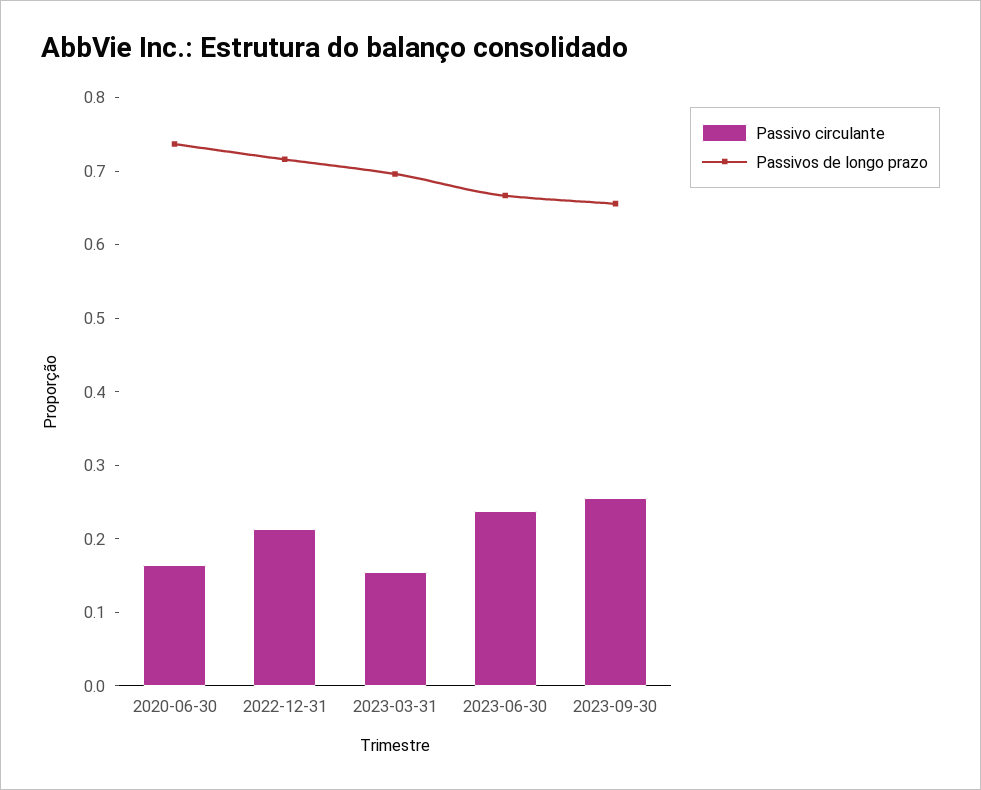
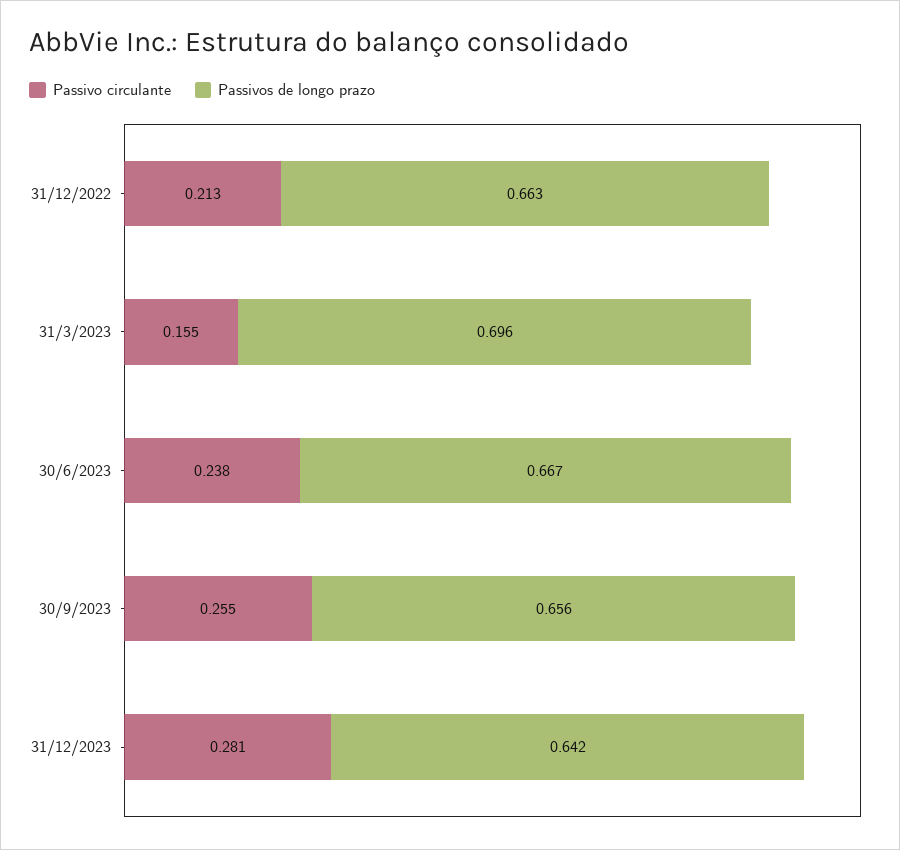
Passivo circulante, 2020-06-30: 0.16 -> none
Passivos de longo prazo, 2020-06-30: 0.74 -> none
Passivos de longo prazo, 2022-12-31: 0.72 -> 0.663
Passivo circulante, 31/12/2023: none -> 0.281
Passivos de longo prazo, 31/12/2023: none -> 0.642

